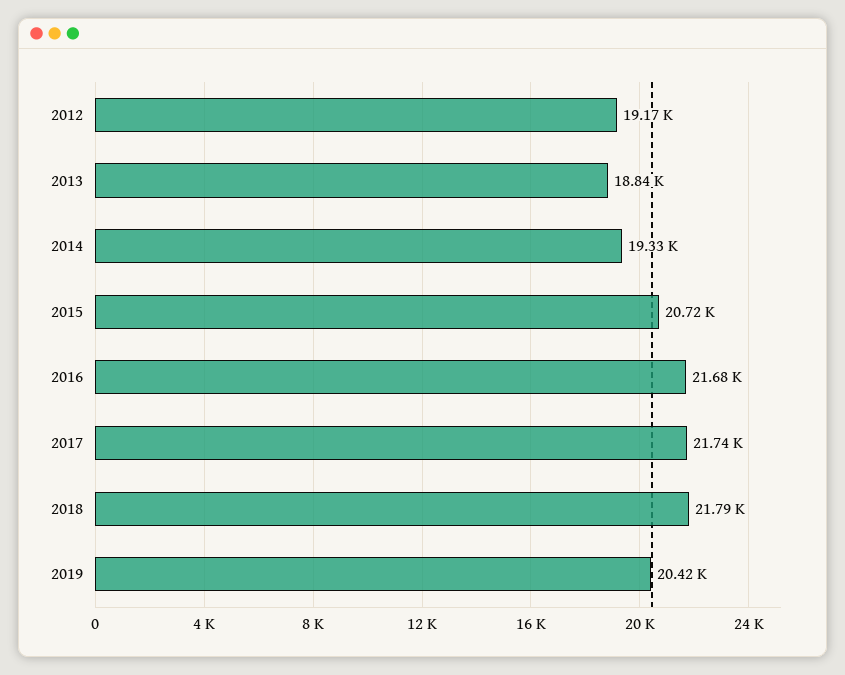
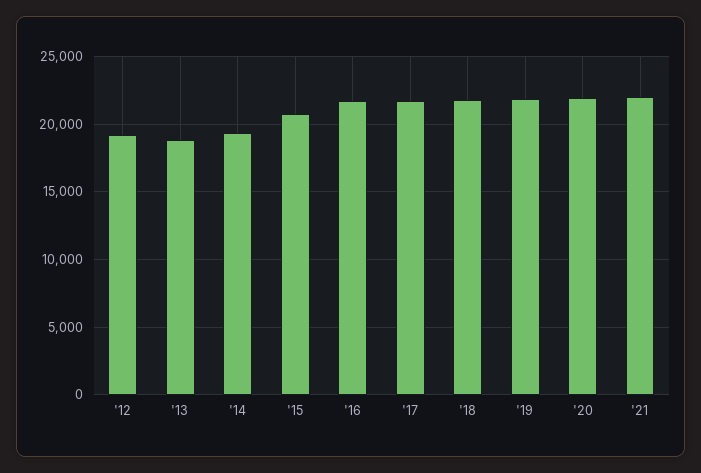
2019: 20420 -> 22000
'20: none -> 22000
'21: none -> 22000

